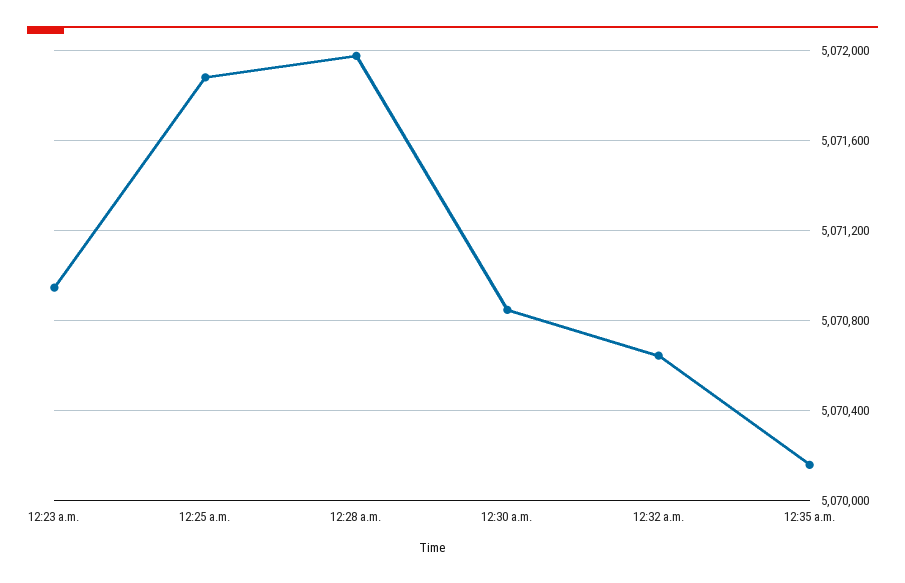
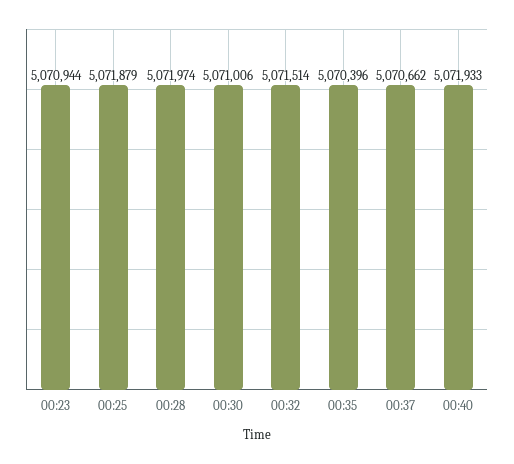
12:30 a.m.: 5070850 -> 5071006
12:32 a.m.: 5070650 -> 5071514
12:35 a.m.: 5070150 -> 5070396
00:37: none -> 5070662
00:40: none -> 5071933

